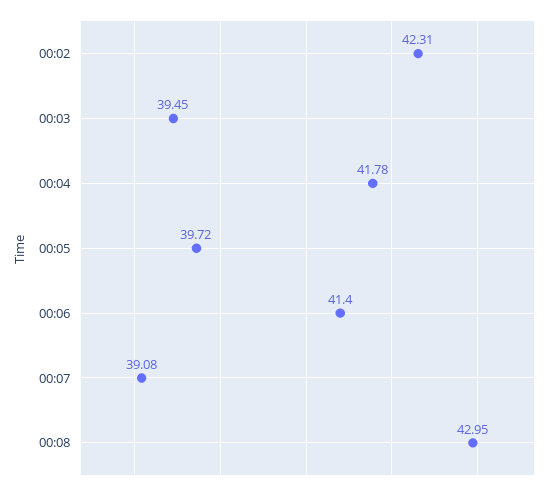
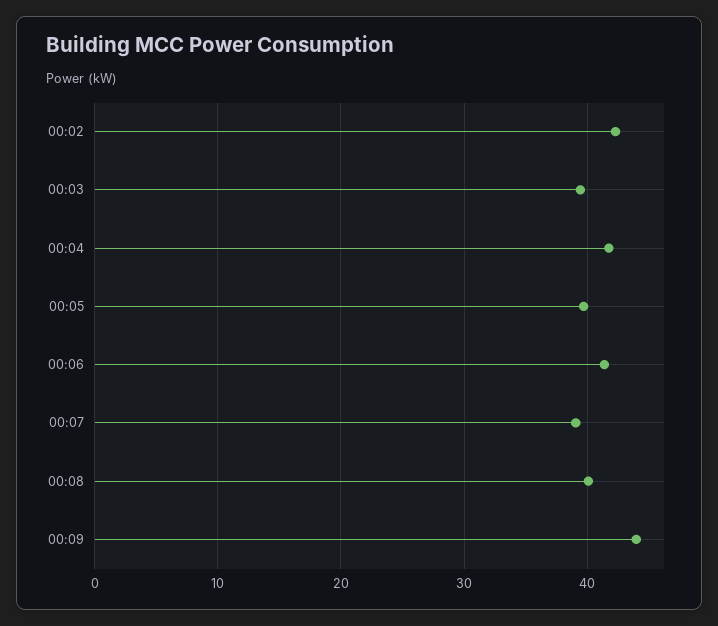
00:08: 42.95 -> 40
00:09: none -> 44

